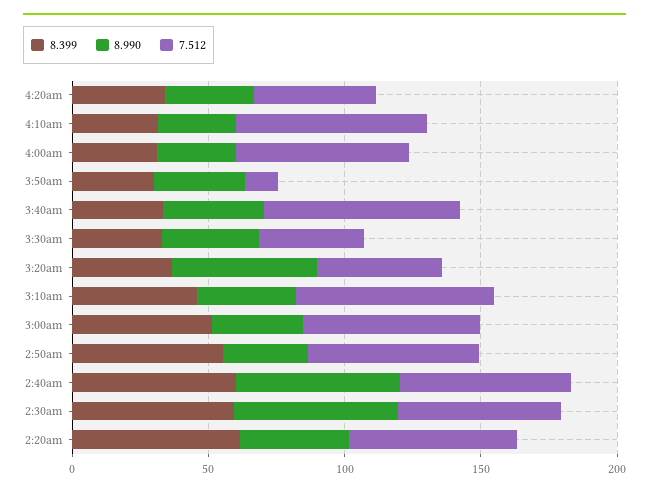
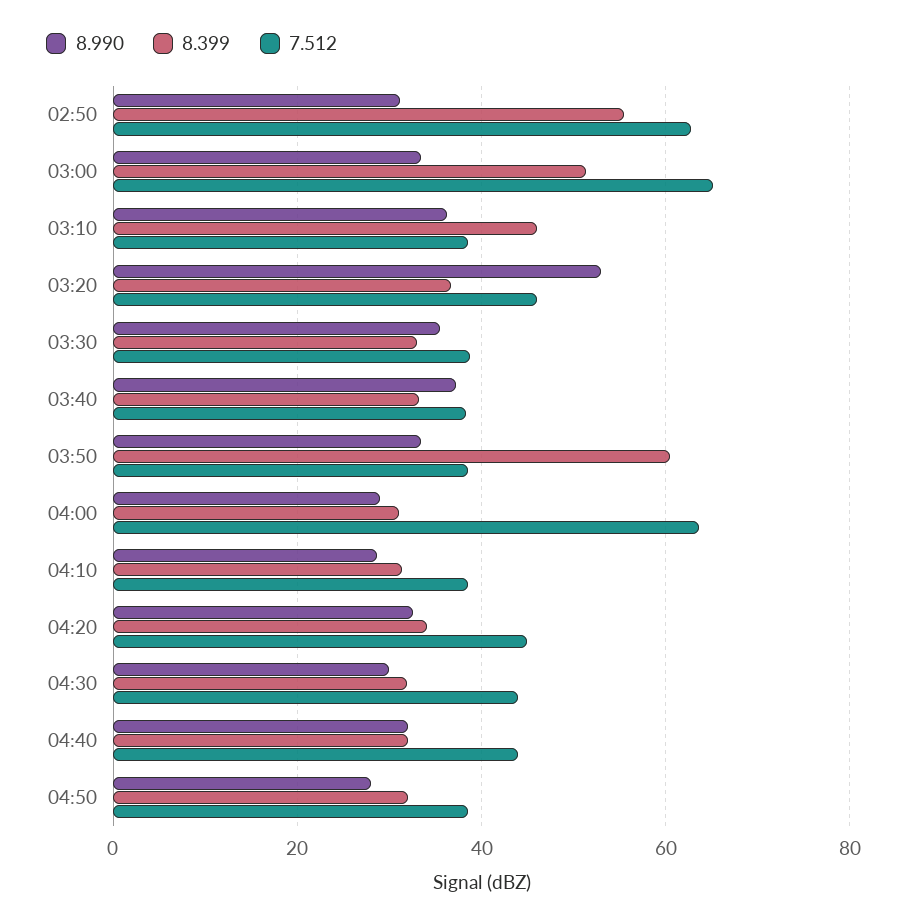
7.512, 4:10am: 70 -> 38
8.399, 3:50am: 30 -> 60
7.512, 3:50am: 10 -> 38
7.512, 3:40am: 70 -> 38
7.512, 3:10am: 70 -> 38
8.399, 2:40am: 60 -> none
8.990, 2:40am: 60 -> none
7.512, 2:40am: 60 -> none
8.399, 2:30am: 60 -> none
8.990, 2:30am: 60 -> none
7.512, 2:30am: 60 -> none
8.399, 2:20am: 60 -> none
8.990, 2:20am: 40 -> none
7.512, 2:20am: 60 -> none
8.990, 04:30: none -> 30
8.399, 04:30: none -> 32
7.512, 04:30: none -> 44
8.990, 04:40: none -> 32
8.399, 04:40: none -> 32
7.512, 04:40: none -> 44
8.990, 04:50: none -> 28
8.399, 04:50: none -> 32
7.512, 04:50: none -> 38

